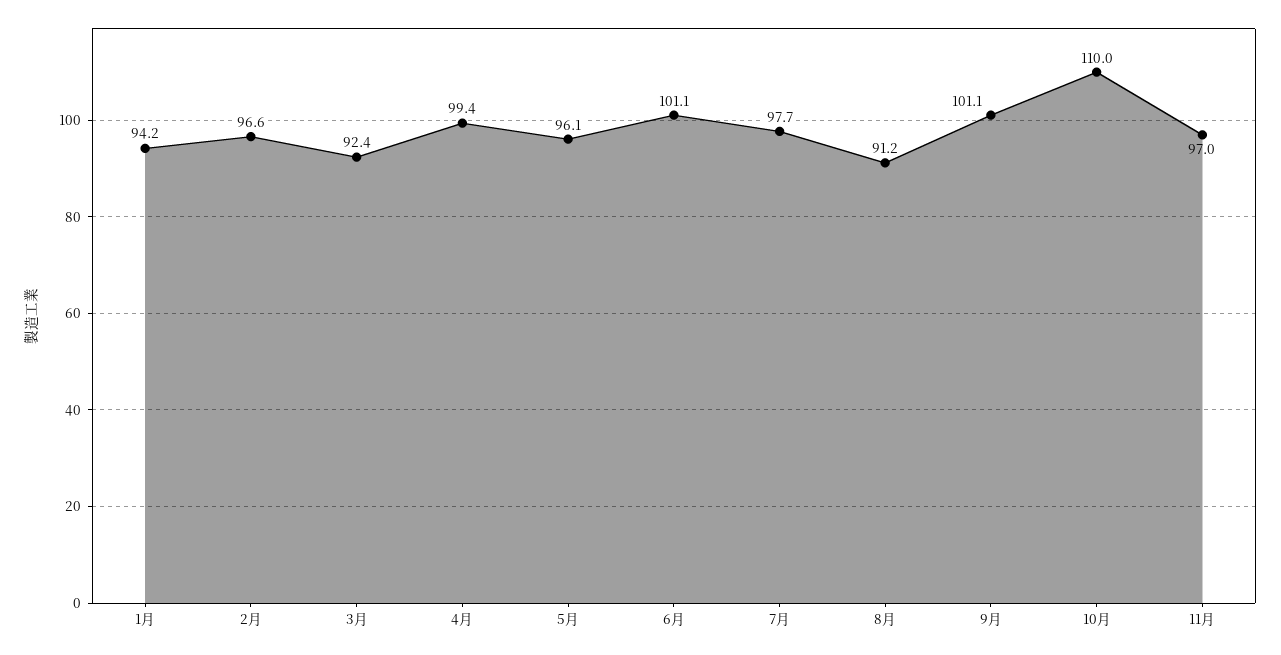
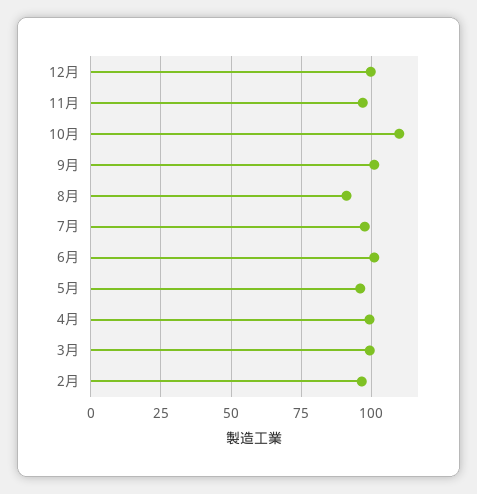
1月: 94.2 -> none
3月: 92.4 -> 100
12月: none -> 100

